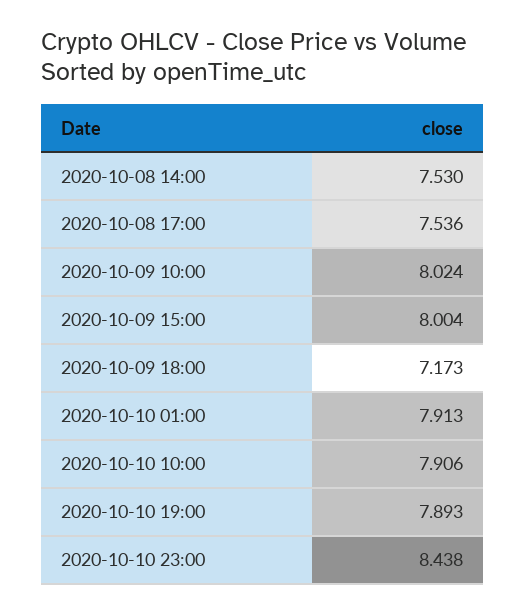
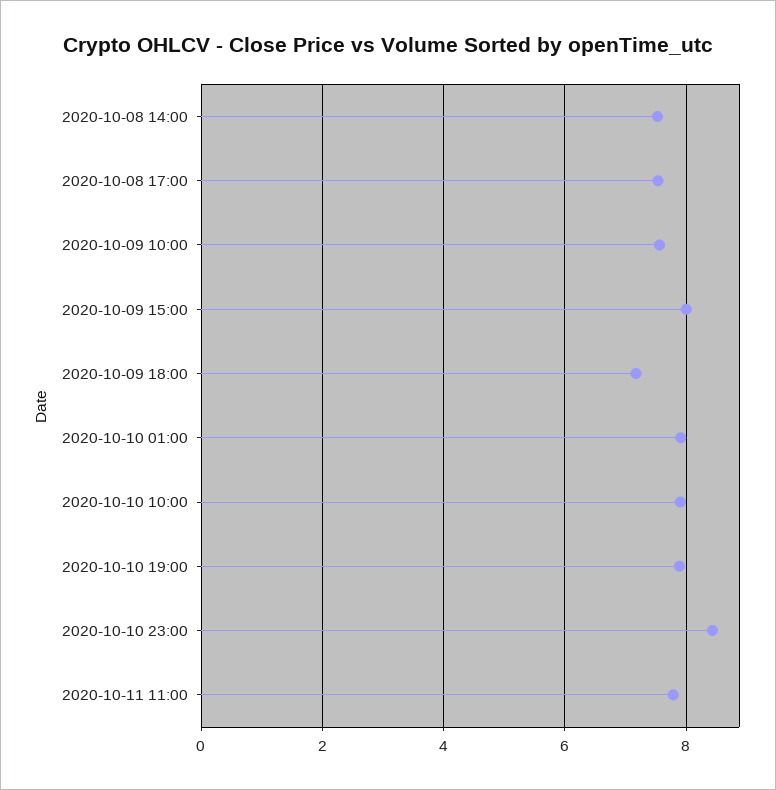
2020-10-09 10:00: 8.024 -> 7.6
2020-10-11 11:00: none -> 7.8

